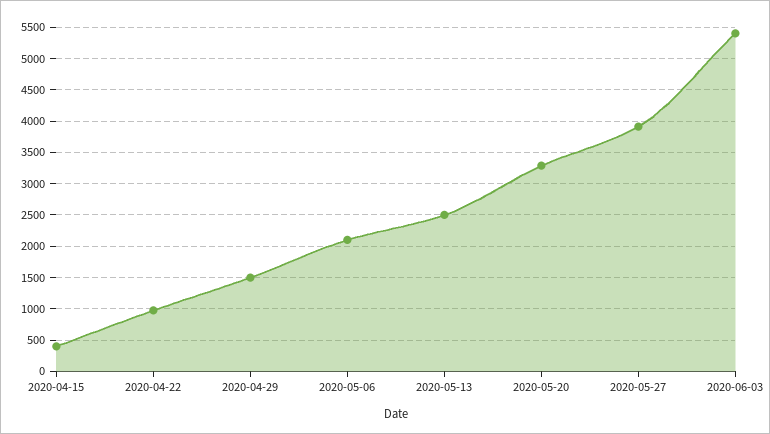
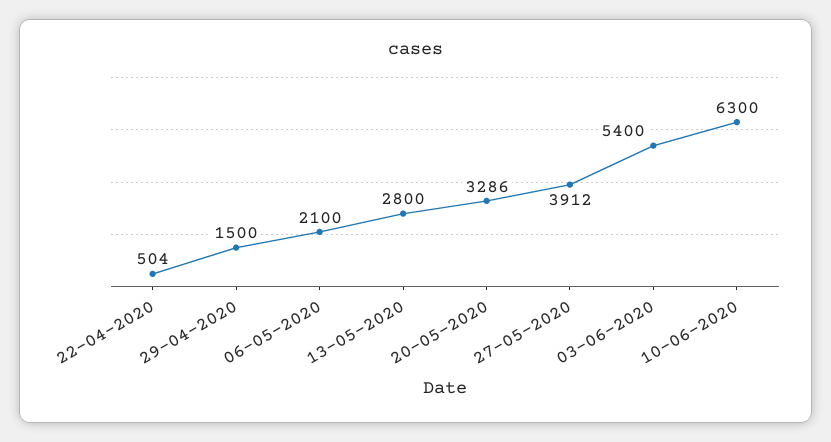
2020-04-15: 400 -> none
2020-04-22: 1000 -> 504
2020-05-13: 2500 -> 2800
10-06-2020: none -> 6300

